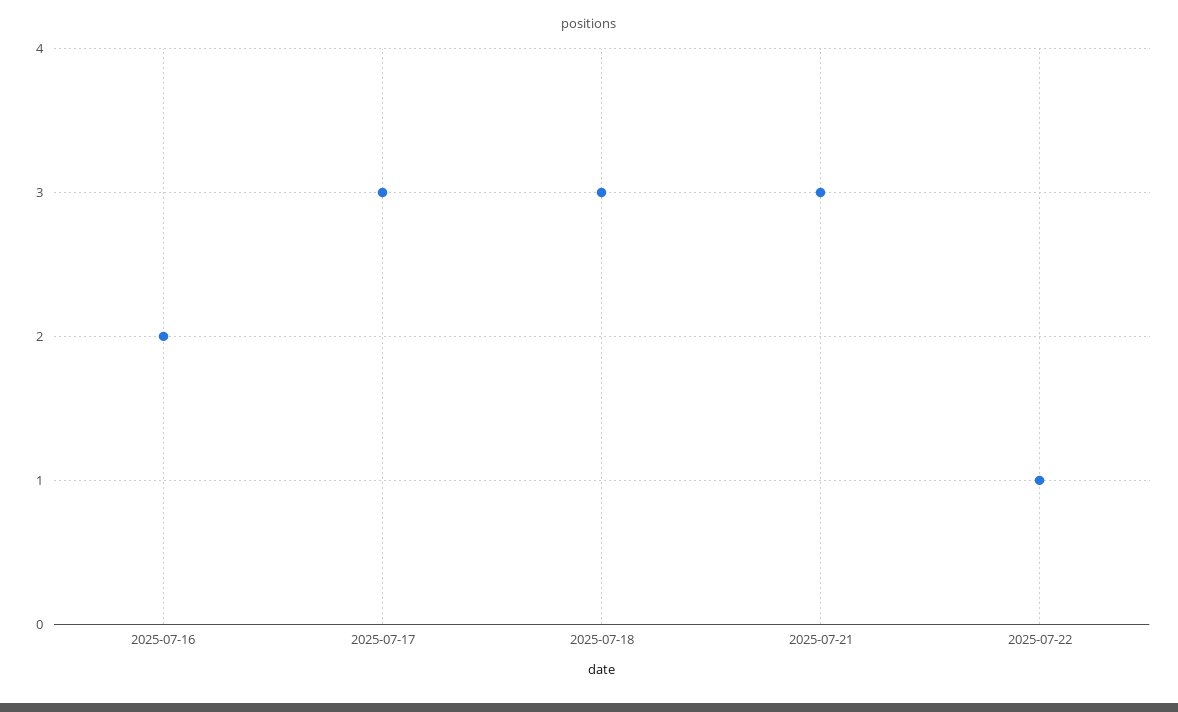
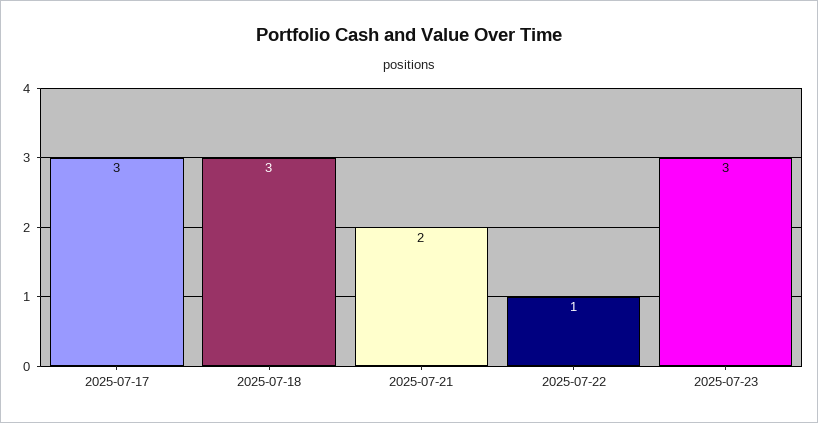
2025-07-16: 2 -> none
2025-07-21: 3 -> 2
2025-07-23: none -> 3

